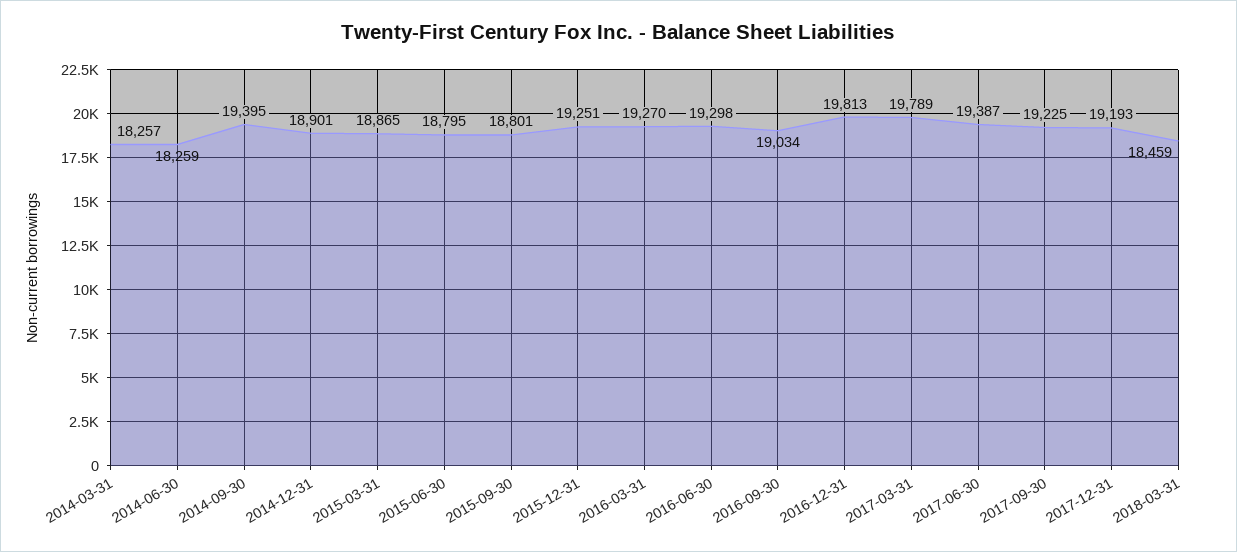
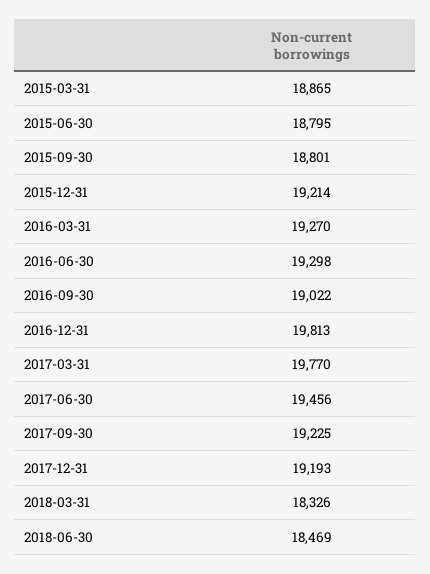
2014-03-31: 18257 -> none
2014-06-30: 18259 -> none
2014-09-30: 19395 -> none
2014-12-31: 18901 -> none
2015-12-31: 19251 -> 19214
2016-09-30: 19034 -> 19022
2017-03-31: 19789 -> 19770
2017-06-30: 19387 -> 19456
2018-03-31: 18459 -> 18326
2018-06-30: none -> 18469

